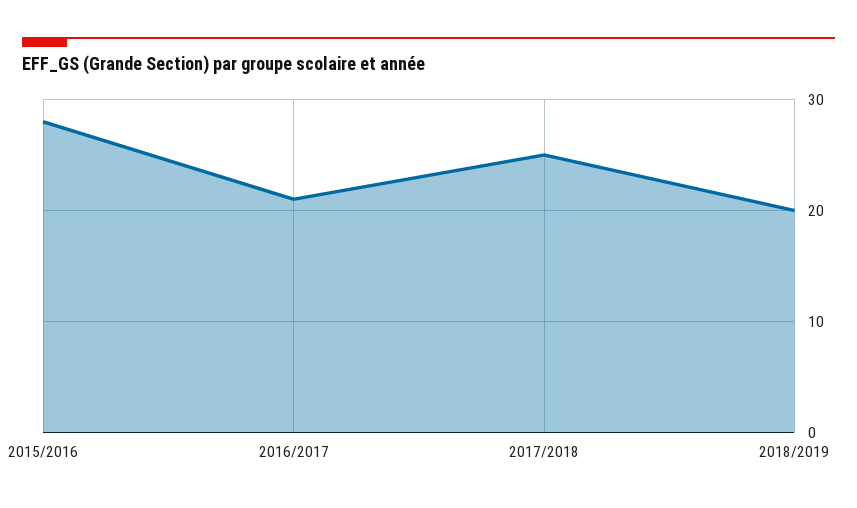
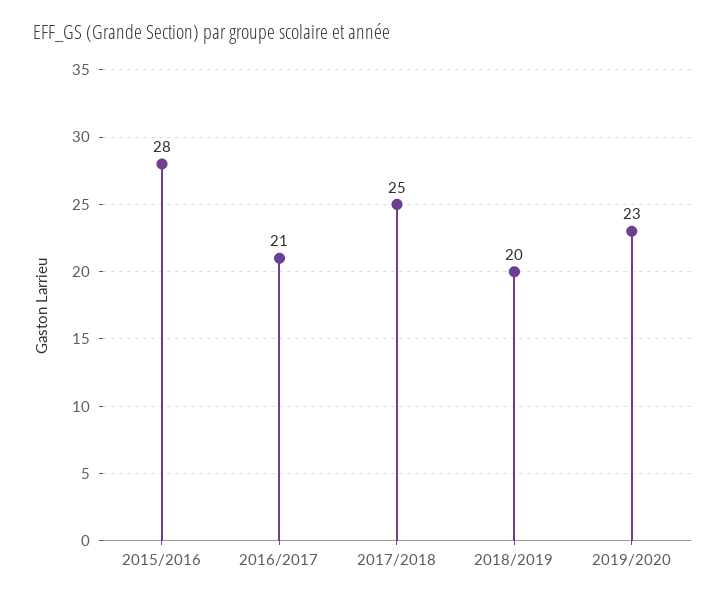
2019/2020: none -> 23

